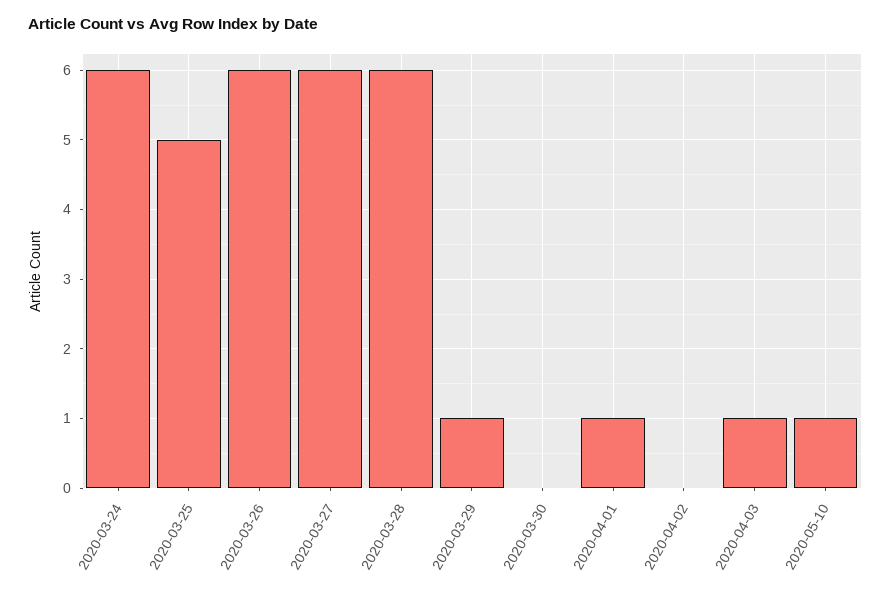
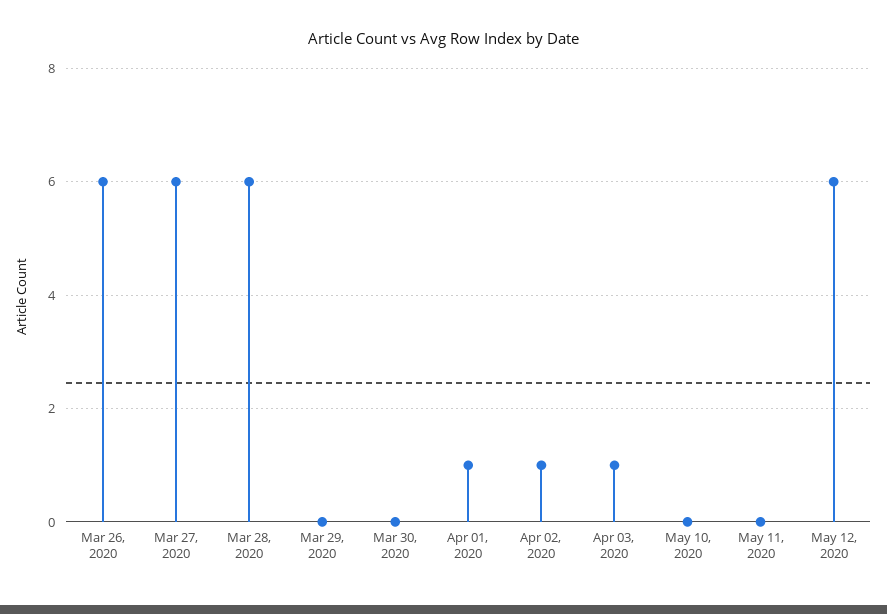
2020-03-24: 6 -> none
2020-03-25: 5 -> none
2020-03-29: 1 -> 0
2020-04-02: 0 -> 1
2020-05-10: 1 -> 0
May 11, 2020: none -> 0
May 12, 2020: none -> 6

